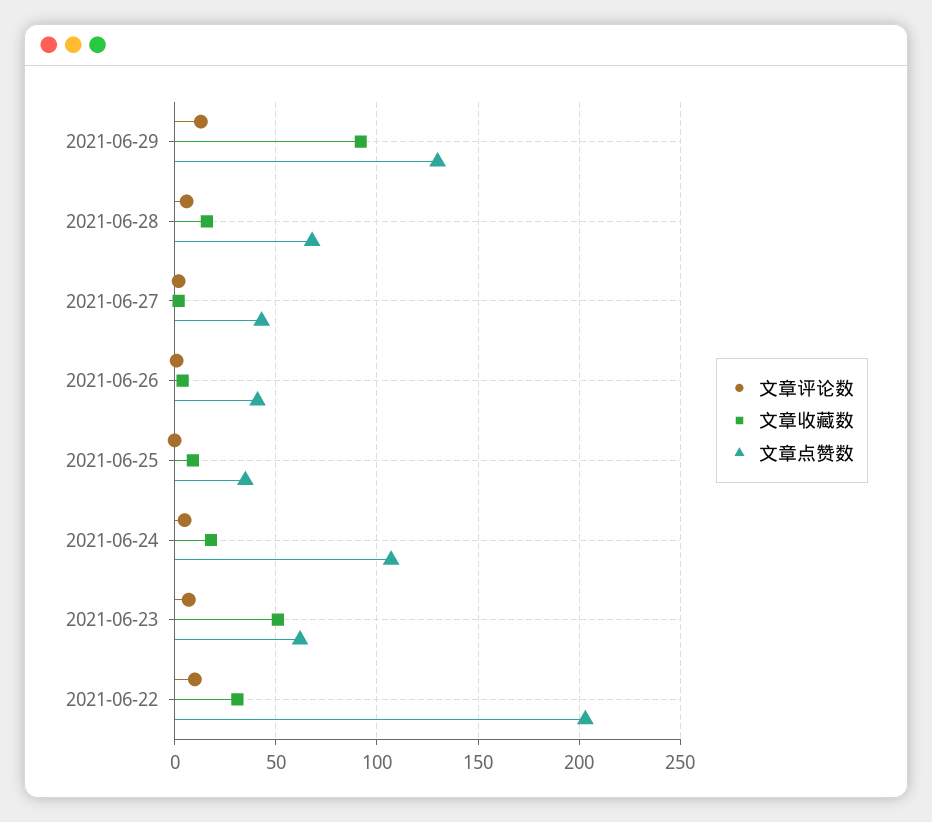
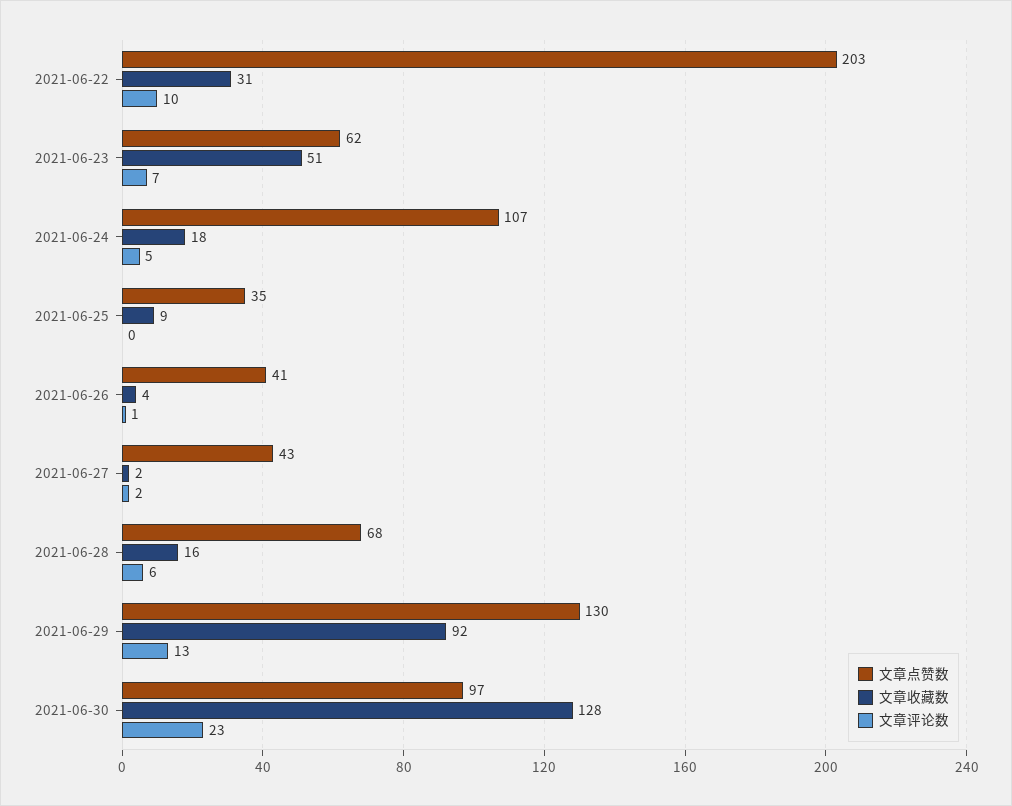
文章点赞数, 2021-06-30: none -> 97
文章收藏数, 2021-06-30: none -> 128
文章评论数, 2021-06-30: none -> 23

